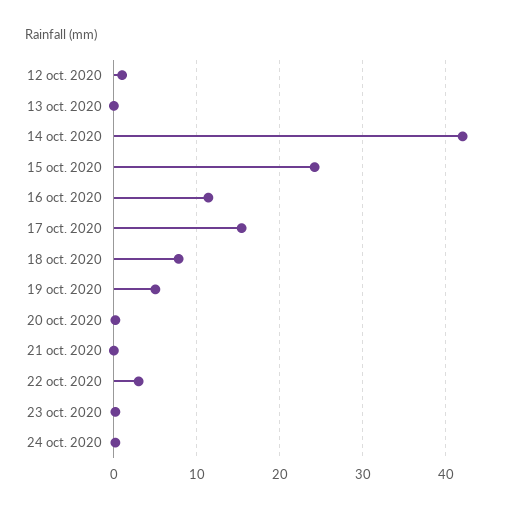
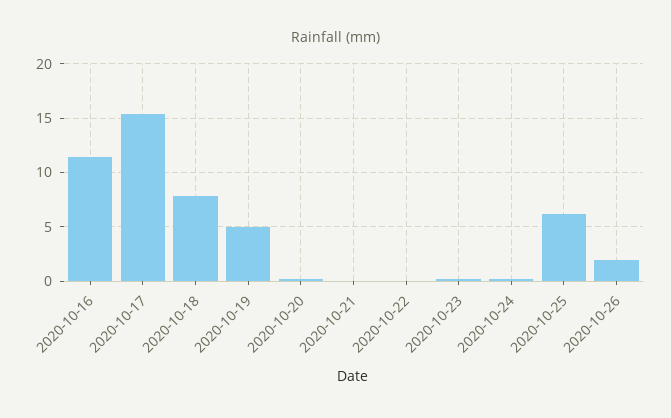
12 oct. 2020: 1 -> none
13 oct. 2020: 0 -> none
14 oct. 2020: 42 -> none
15 oct. 2020: 24 -> none
22 oct. 2020: 3 -> 0
2020-10-25: none -> 6
2020-10-26: none -> 2

